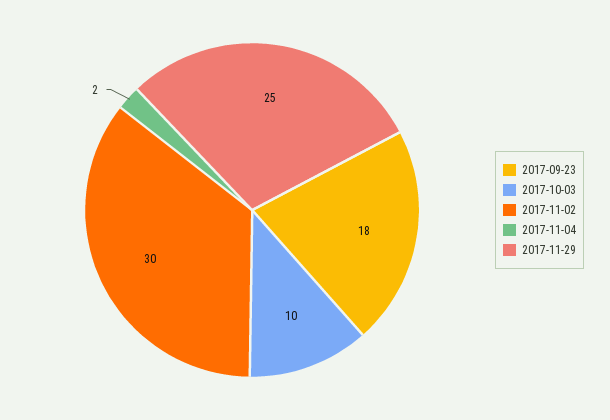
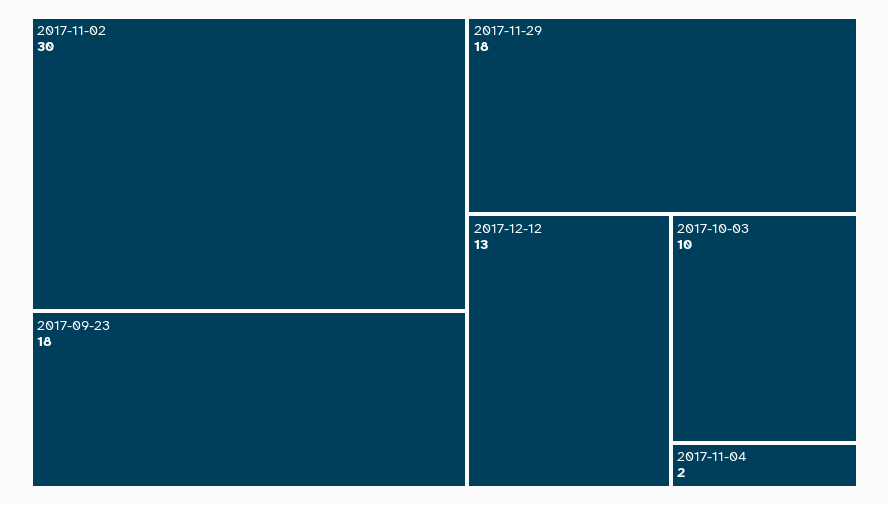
2017-11-29: 25 -> 18
2017-12-12: none -> 13

